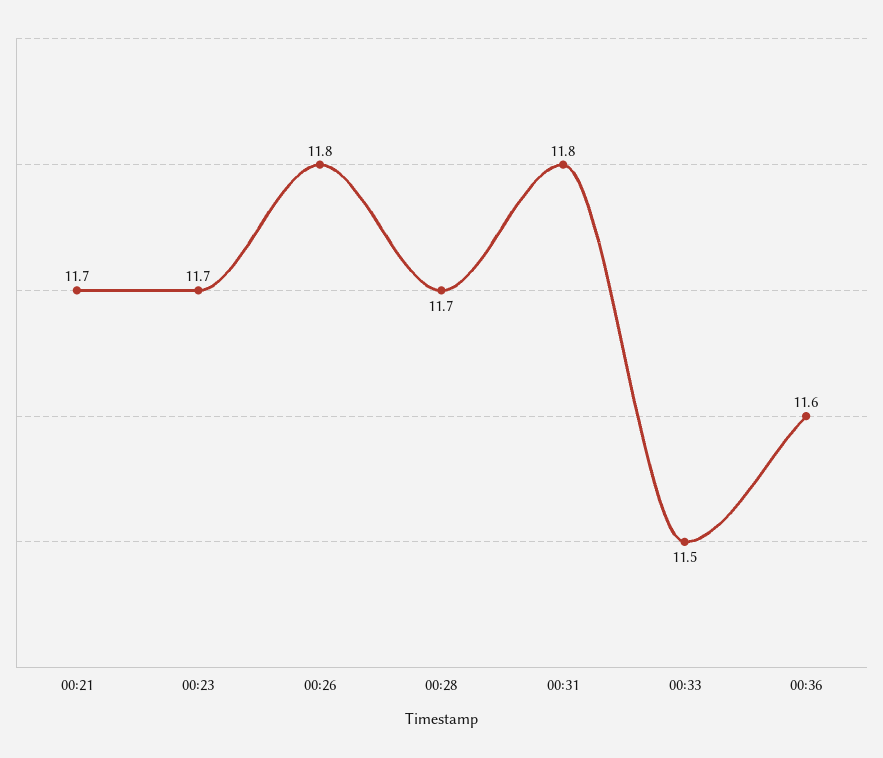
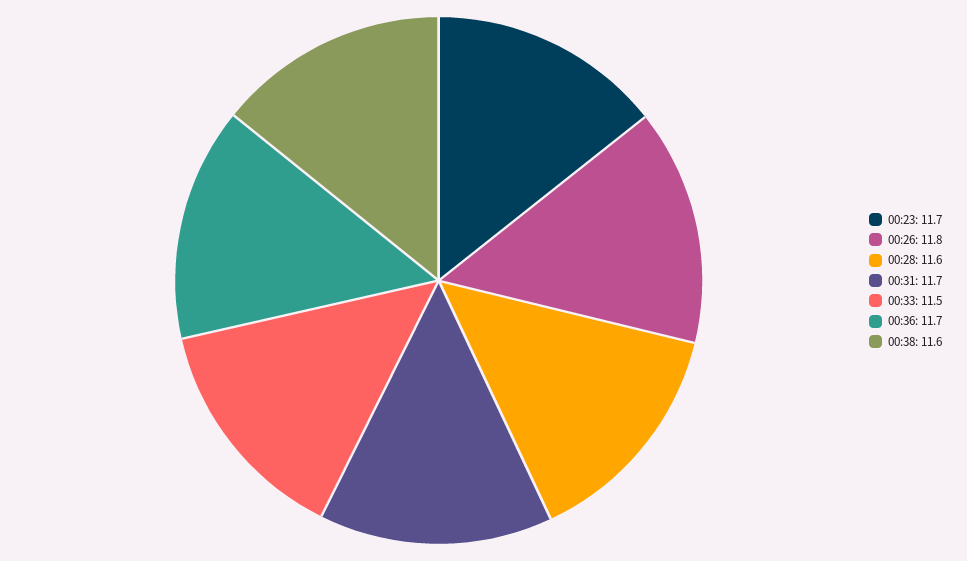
00:21: 11.7 -> none
00:28: 11.7 -> 11.6
00:31: 11.8 -> 11.7
00:36: 11.6 -> 11.7
00:38: none -> 11.6

